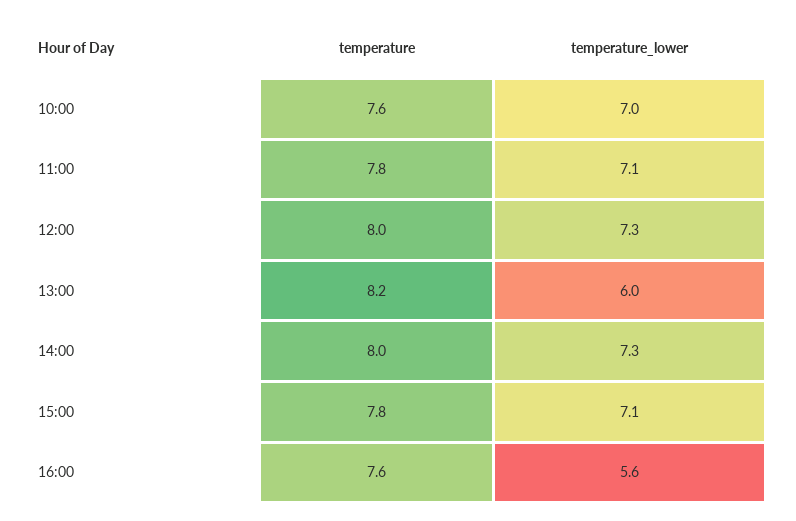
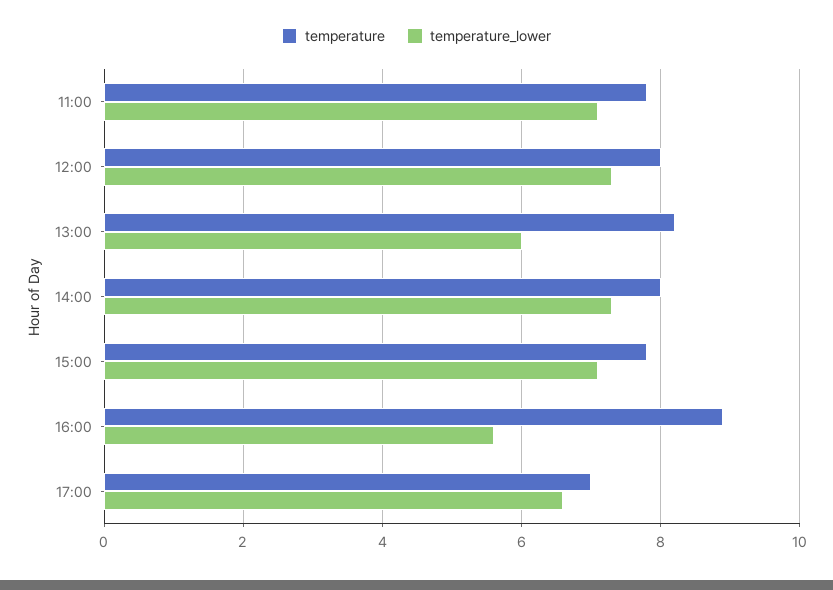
temperature, 10:00: 7.6 -> none
temperature_lower, 10:00: 7 -> none
temperature, 16:00: 7.6 -> 9
temperature, 17:00: none -> 7
temperature_lower, 17:00: none -> 6.5

